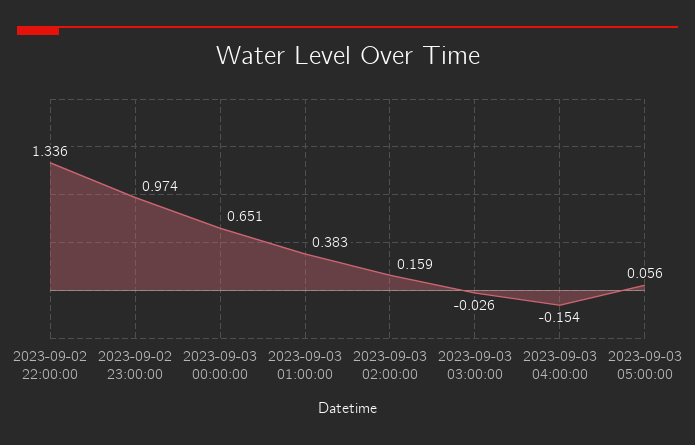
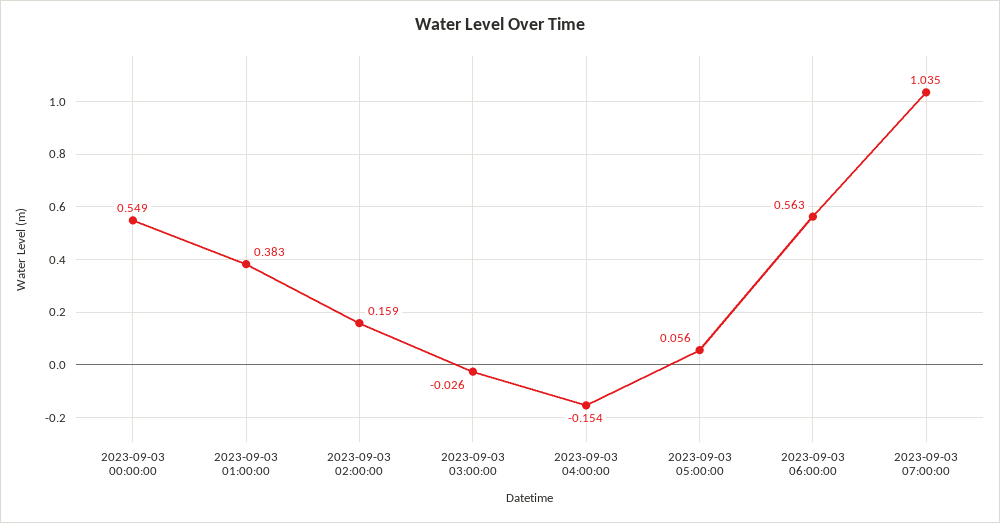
2023-09-02 22:00:00: 1.336 -> none
2023-09-02 23:00:00: 0.974 -> none
2023-09-03 00:00:00: 0.651 -> 0.549
2023-09-03 06:00:00: none -> 0.563
2023-09-03 07:00:00: none -> 1.035

